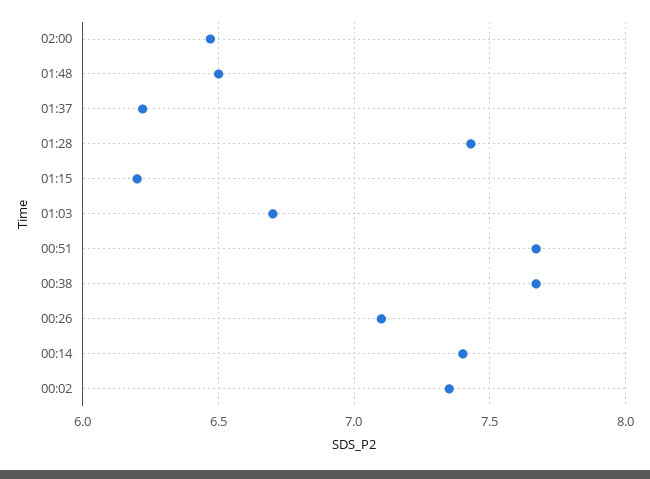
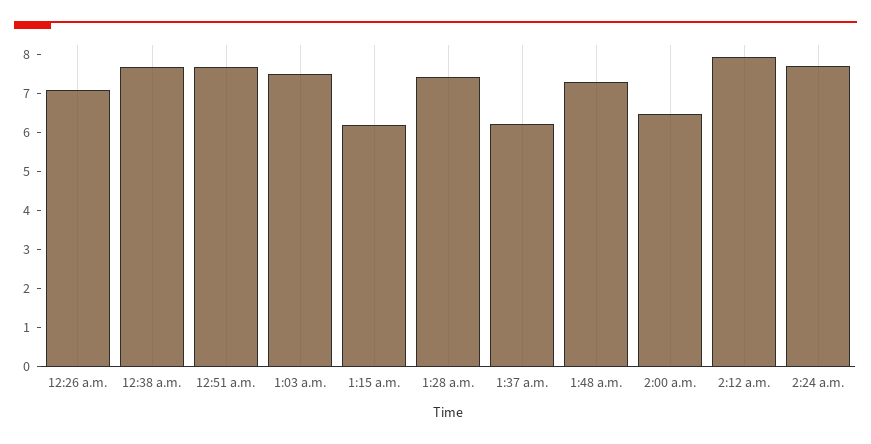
01:48: 6.5 -> 7.25
01:03: 6.7 -> 7.5
00:14: 7.4 -> none
00:02: 7.35 -> none
2:12 a.m.: none -> 8
2:24 a.m.: none -> 7.75

